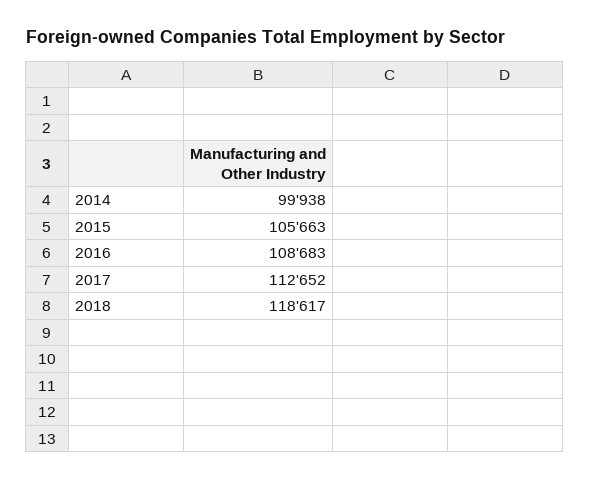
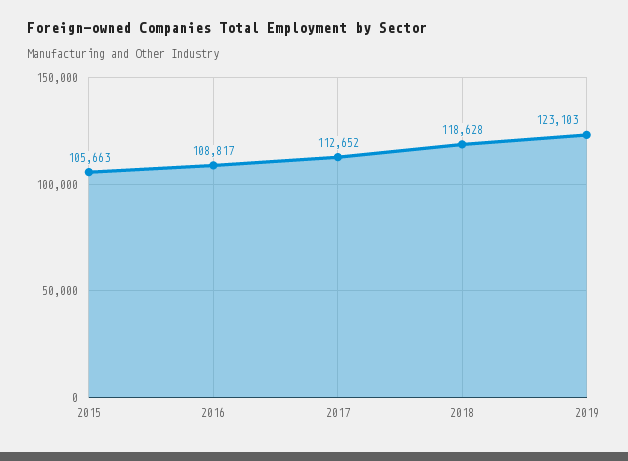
2014: 99938 -> none
2016: 108683 -> 108817
2018: 118617 -> 118628
2019: none -> 123103

